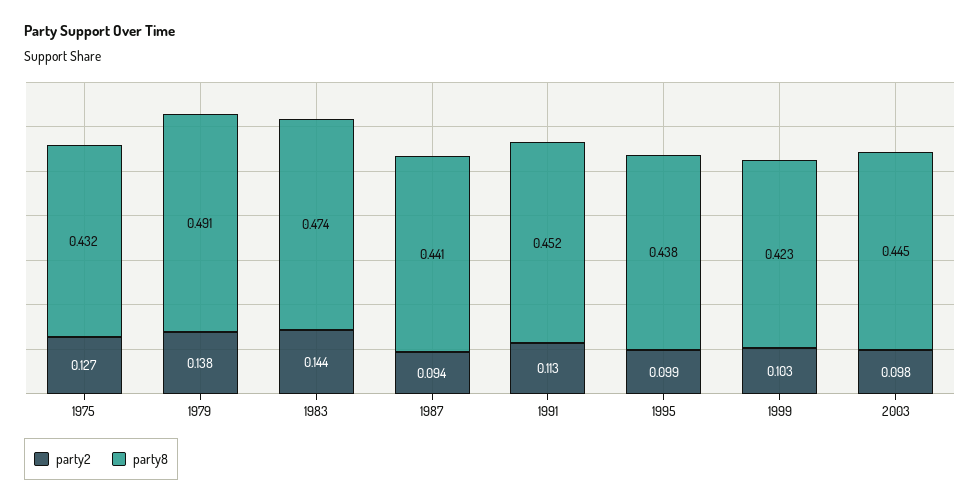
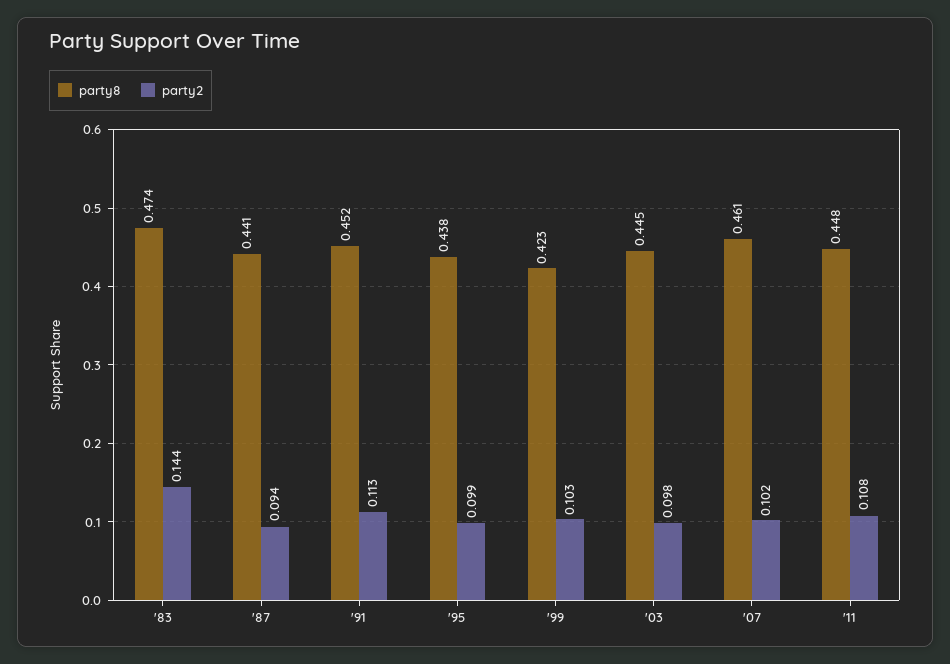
party2, 1975: 0.127 -> none
party8, 1975: 0.432 -> none
party2, 1979: 0.138 -> none
party8, 1979: 0.491 -> none
party8, '07: none -> 0.461
party2, '07: none -> 0.102
party8, '11: none -> 0.448
party2, '11: none -> 0.108

